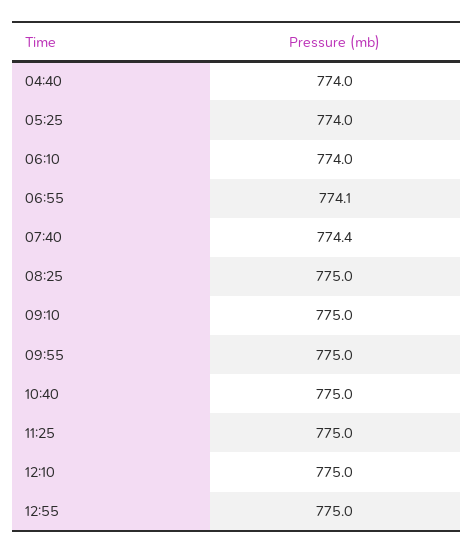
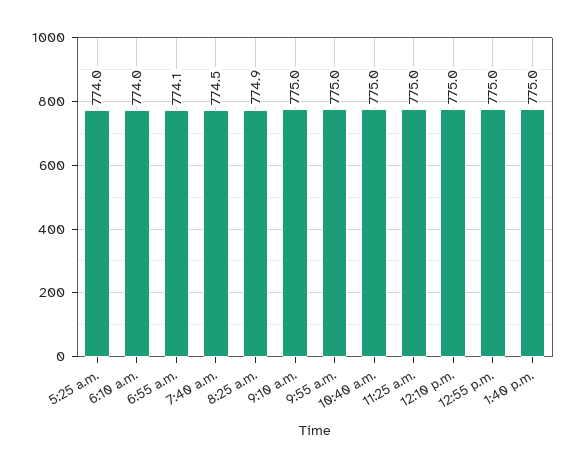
04:40: 774 -> none
07:40: 774.4 -> 774.5
08:25: 775 -> 774.9
1:40 p.m.: none -> 775

